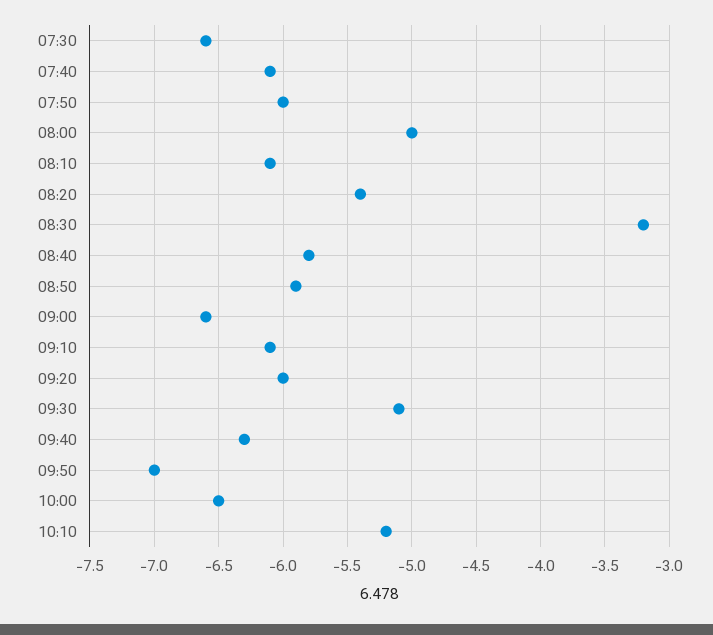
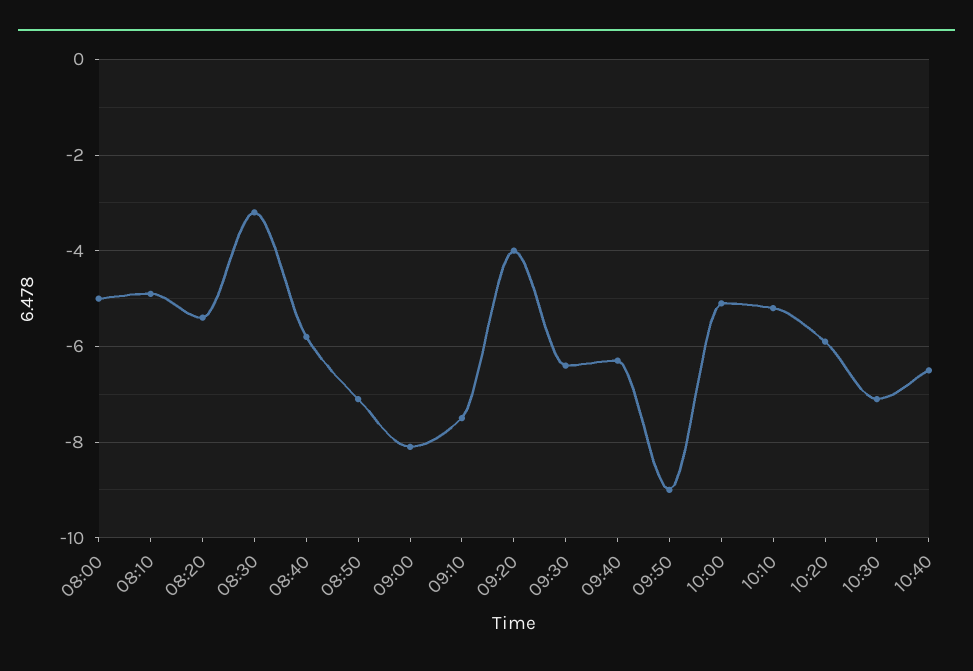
07:30: -6.6 -> none
07:40: -6.1 -> none
07:50: -6 -> none
08:10: -6.1 -> -5
08:50: -5.9 -> -7
09:00: -6.6 -> -8
09:10: -6.1 -> -7.5
09:20: -6 -> -4
09:30: -5.1 -> -6.5
09:50: -7 -> -9
10:00: -6.5 -> -5
10:20: none -> -6
10:30: none -> -7
10:40: none -> -6.5

